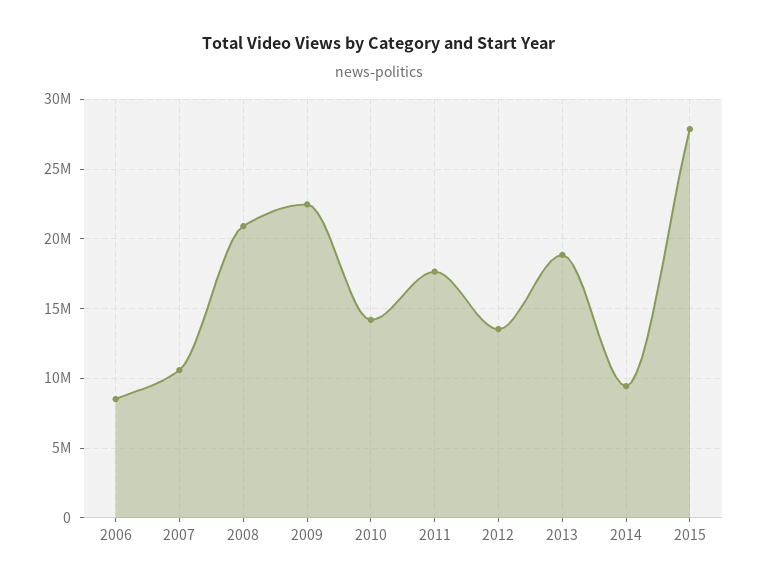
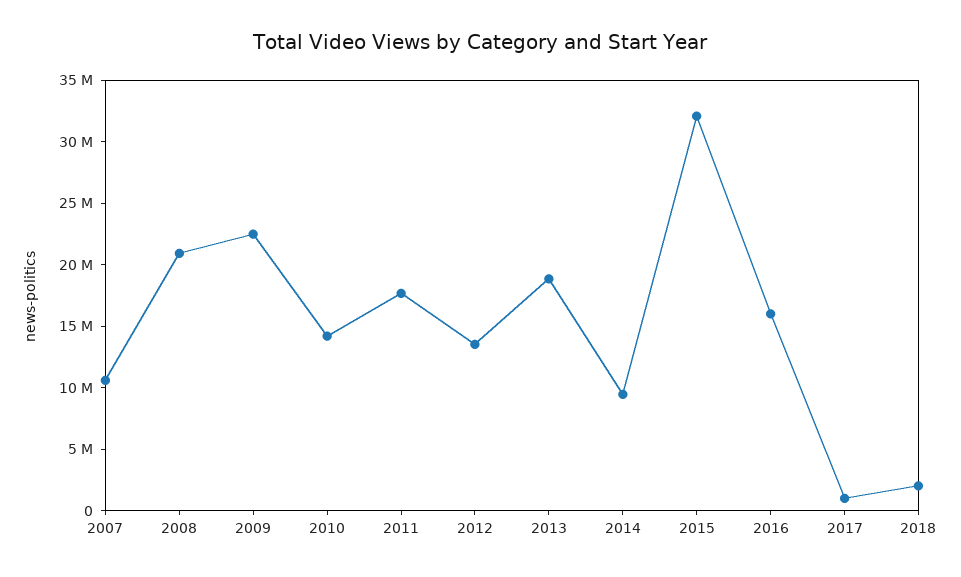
2006: 8500000 -> none
2015: 28000000 -> 32000000
2016: none -> 16000000
2017: none -> 1000000
2018: none -> 2000000

